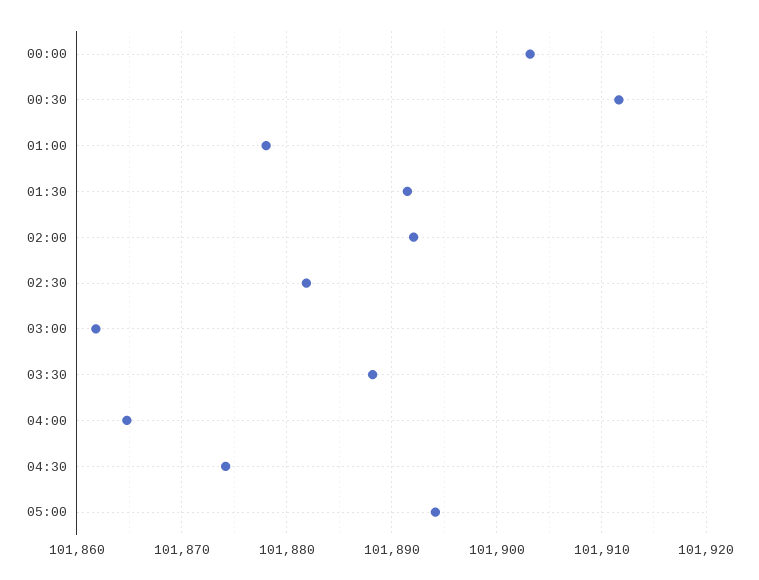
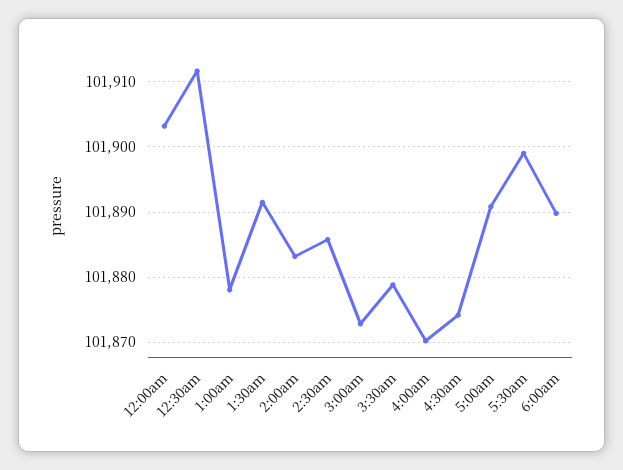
02:00: 101892 -> 101883
02:30: 101882 -> 101886
03:00: 101862 -> 101873
03:30: 101888 -> 101879
04:00: 101865 -> 101870
05:00: 101894 -> 101891
5:30am: none -> 101899
6:00am: none -> 101890

